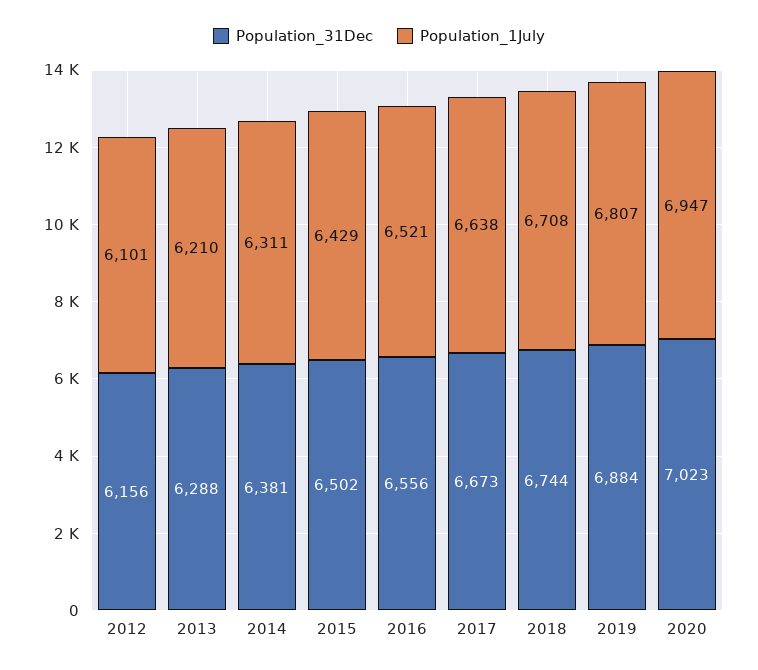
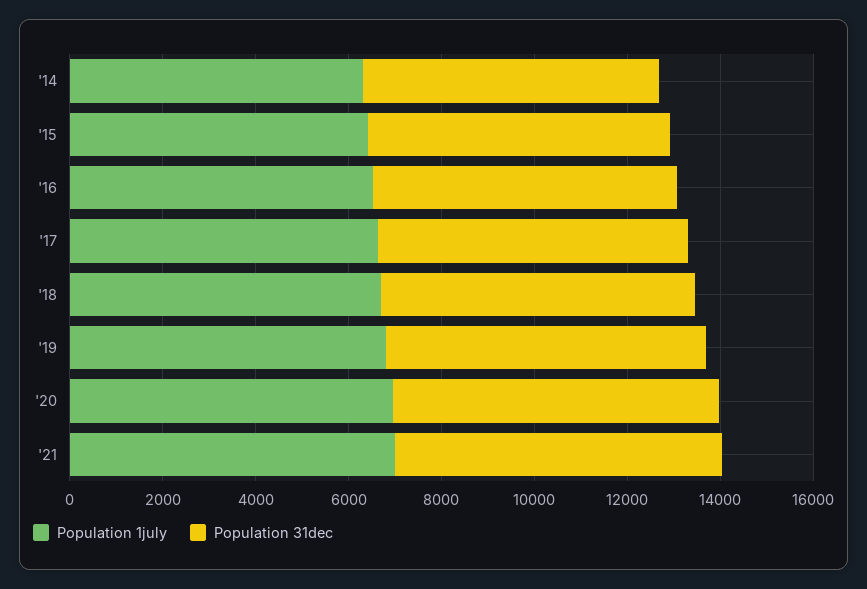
Population_31Dec, 2012: 6156 -> none
Population_1July, 2012: 6101 -> none
Population_31Dec, 2013: 6288 -> none
Population_1July, 2013: 6210 -> none
Population_1July, '21: none -> 7000
Population_31Dec, '21: none -> 7000

